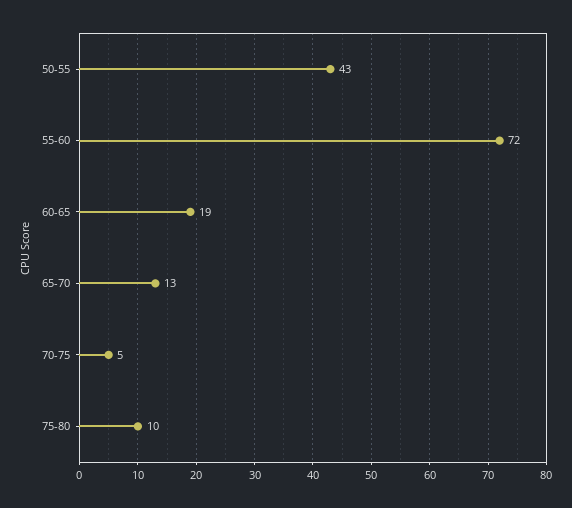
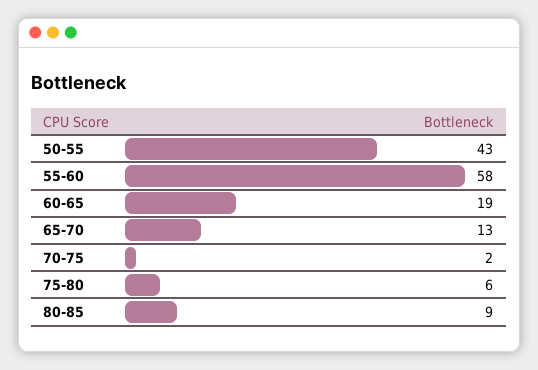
55-60: 72 -> 58
70-75: 5 -> 2
75-80: 10 -> 6
80-85: none -> 9

